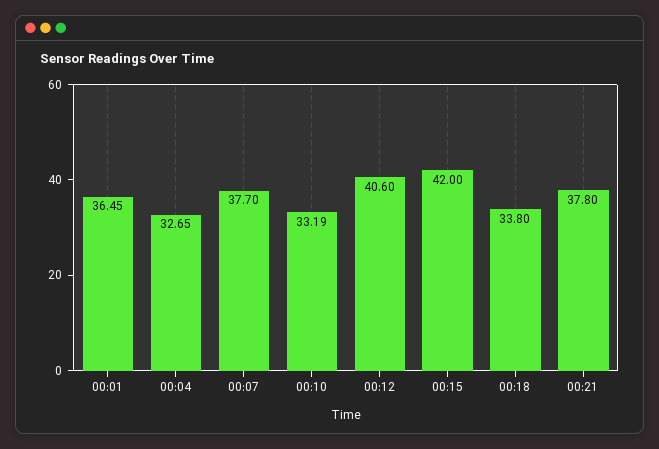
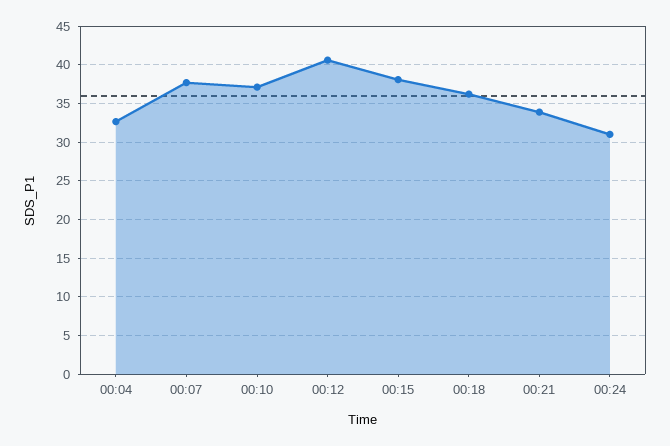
00:01: 36.45 -> none
00:10: 33.19 -> 37
00:15: 42 -> 38
00:18: 33.8 -> 36
00:21: 37.8 -> 34
00:24: none -> 31

